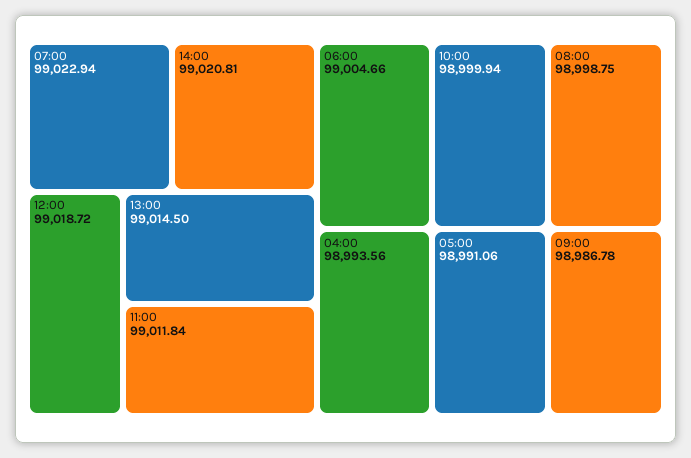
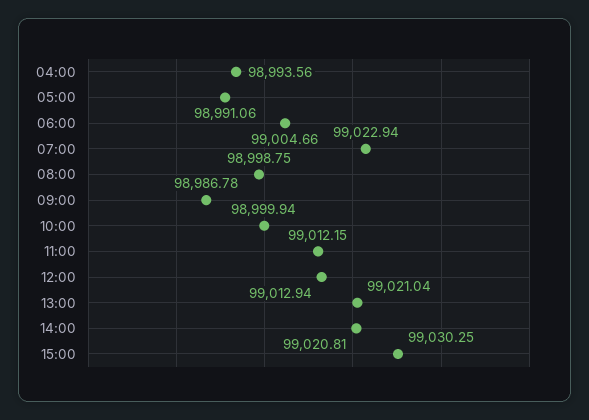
12:00: 99018.72 -> 99012.94
13:00: 99014.5 -> 99021.04
11:00: 99011.84 -> 99012.15
15:00: none -> 99030.25

